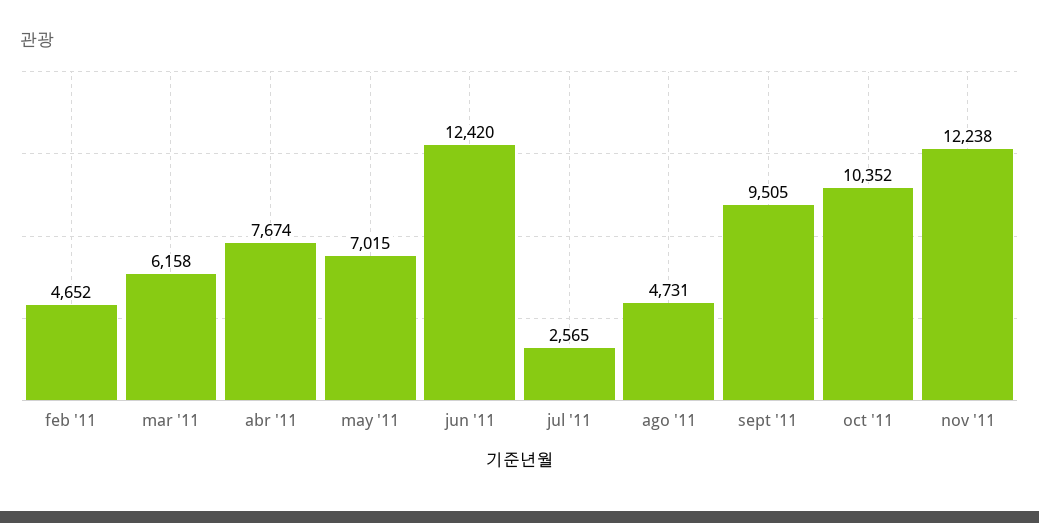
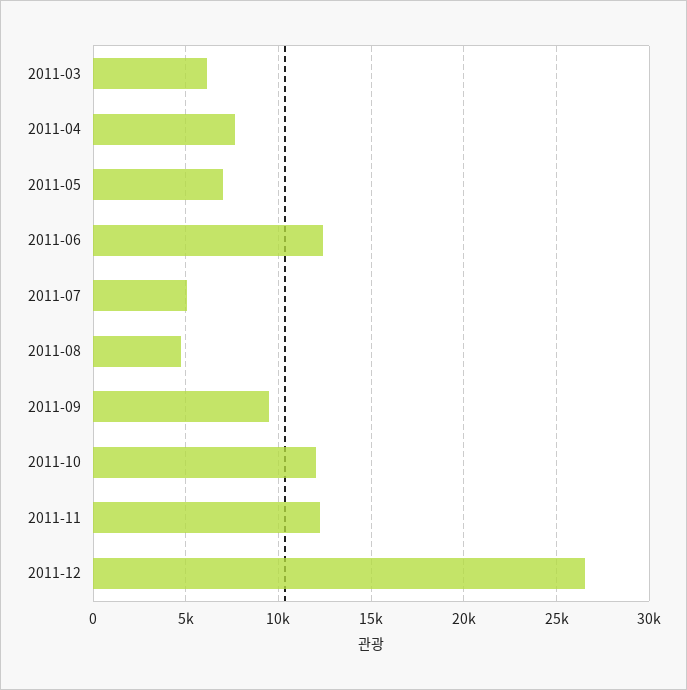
feb '11: 4652 -> none
jul '11: 2565 -> 5000
oct '11: 10352 -> 12000
2011-12: none -> 26500

